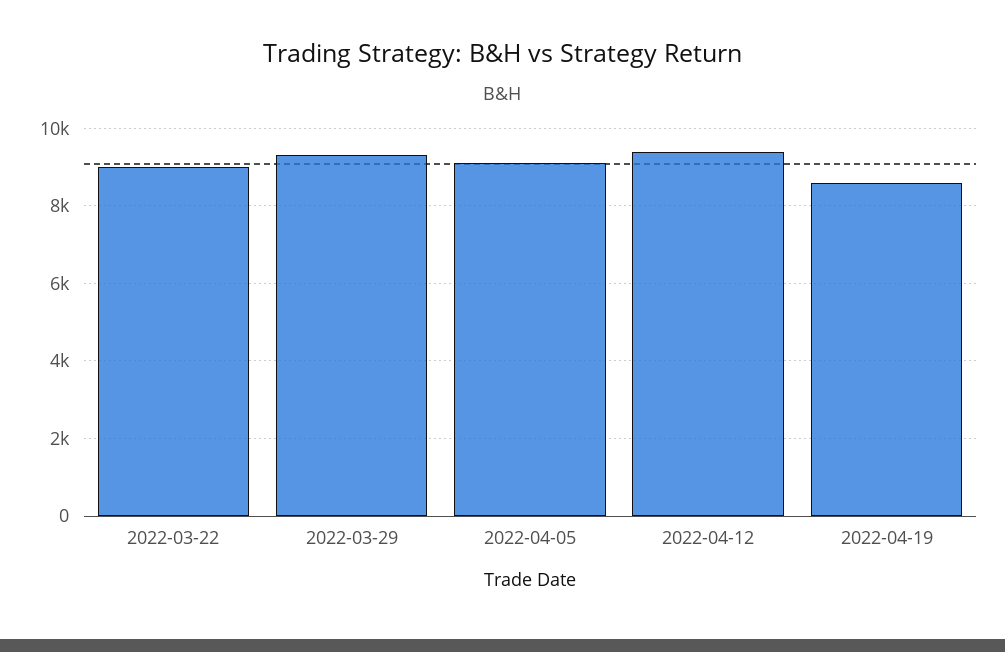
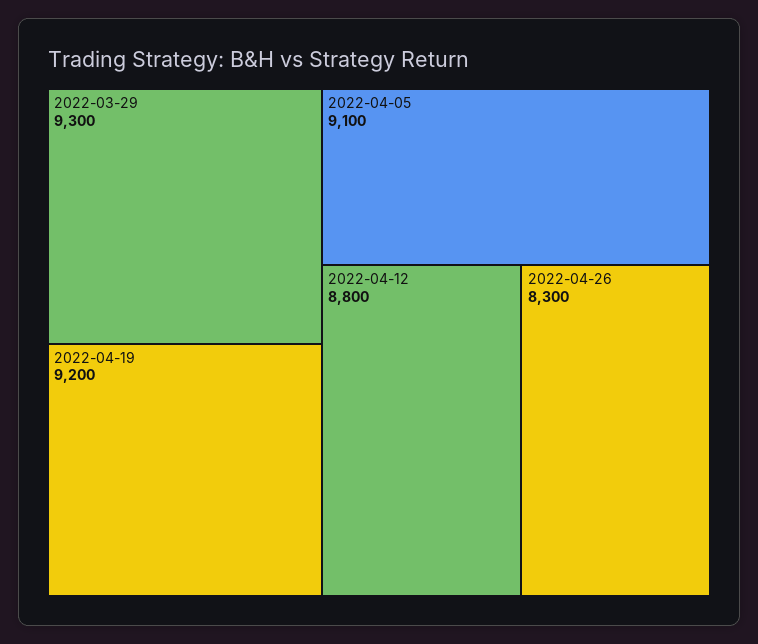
2022-03-22: 9000 -> none
2022-04-12: 9400 -> 8800
2022-04-19: 8600 -> 9200
2022-04-26: none -> 8300

